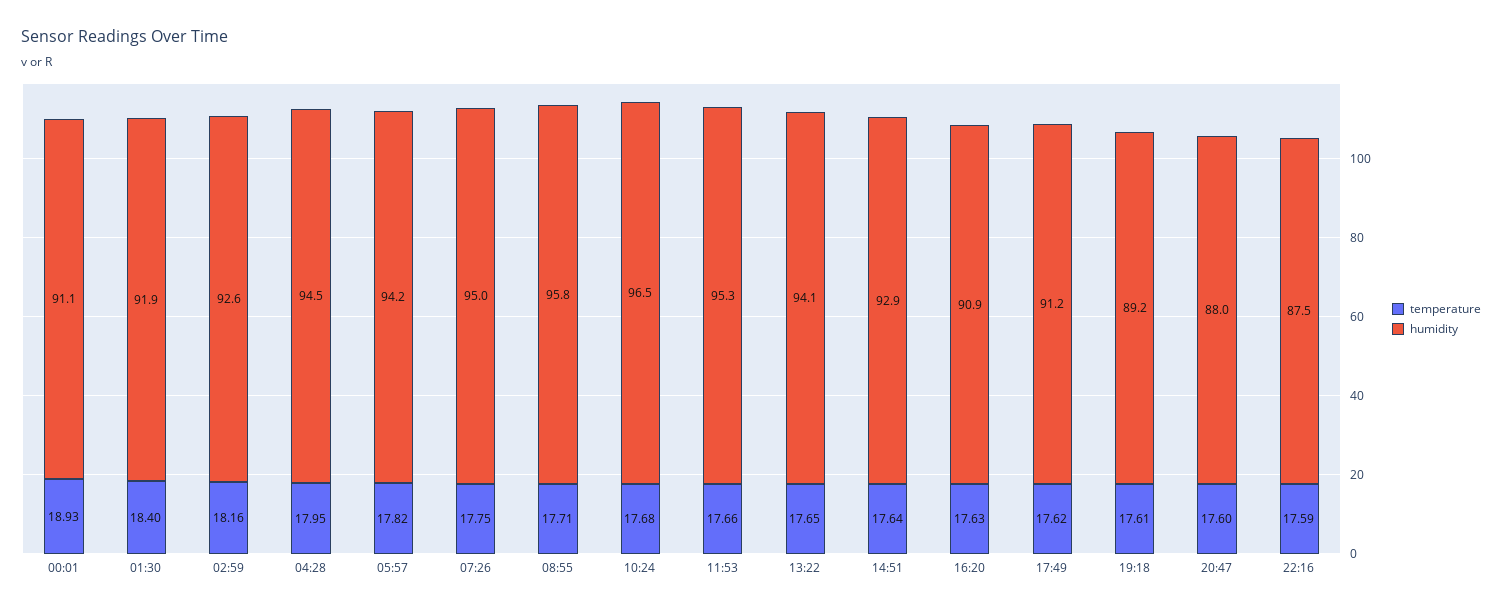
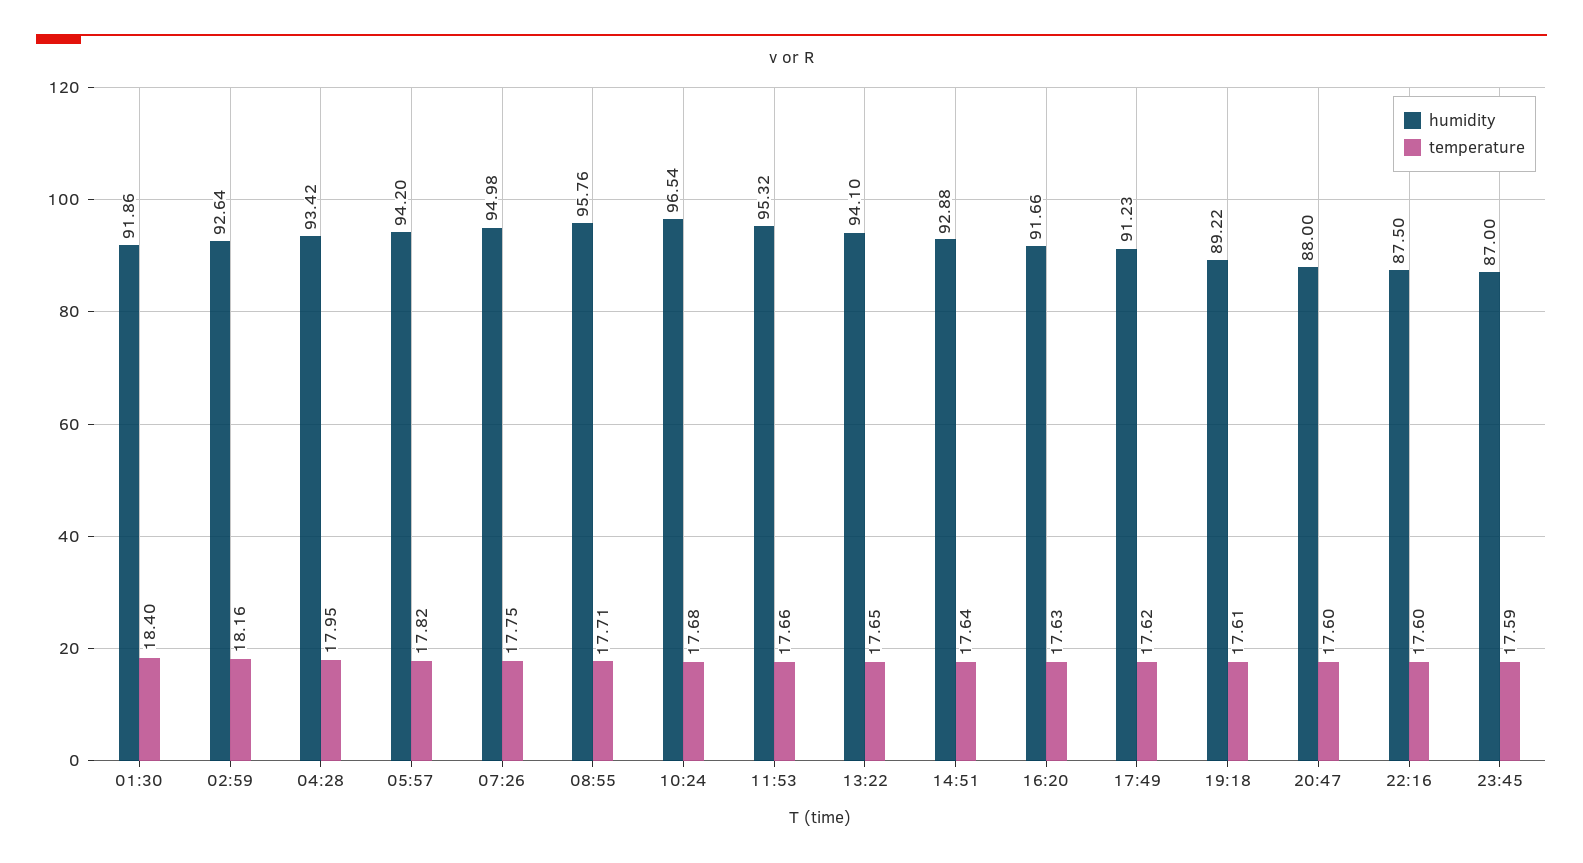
temperature, 00:01: 18.93 -> none
humidity, 00:01: 91.1 -> none
humidity, 04:28: 94.5 -> 93.42
humidity, 16:20: 90.9 -> 91.66
temperature, 22:16: 17.59 -> 17.6
humidity, 23:45: none -> 87
temperature, 23:45: none -> 17.59

